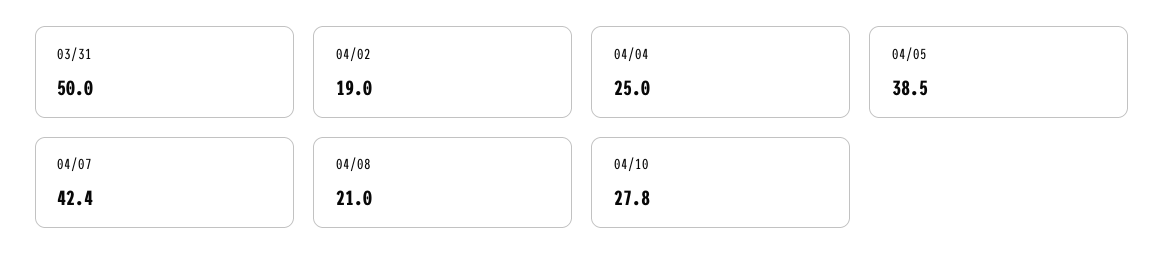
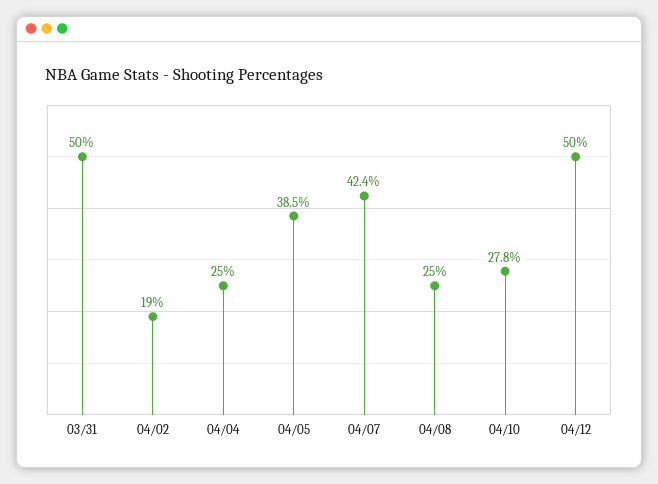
04/08: 21 -> 25
04/12: none -> 50

